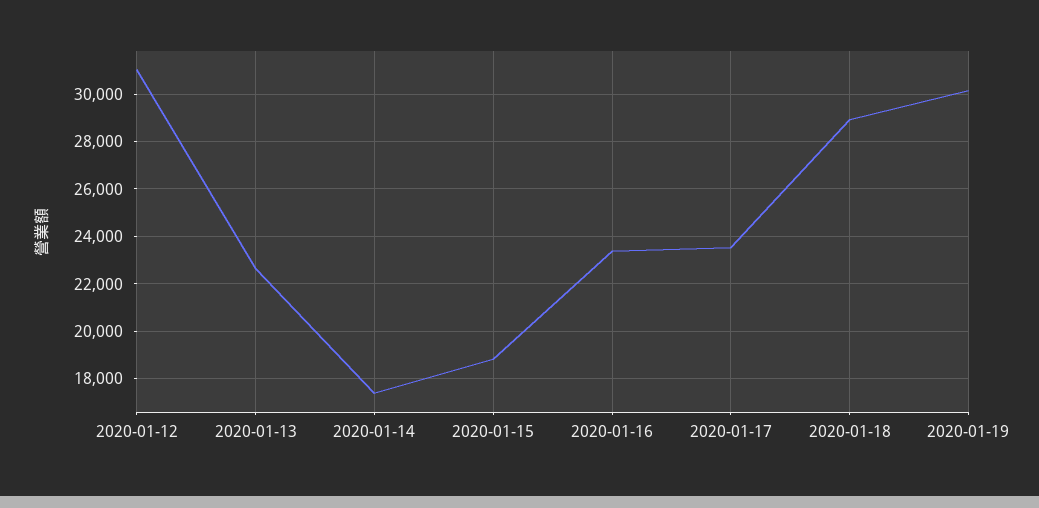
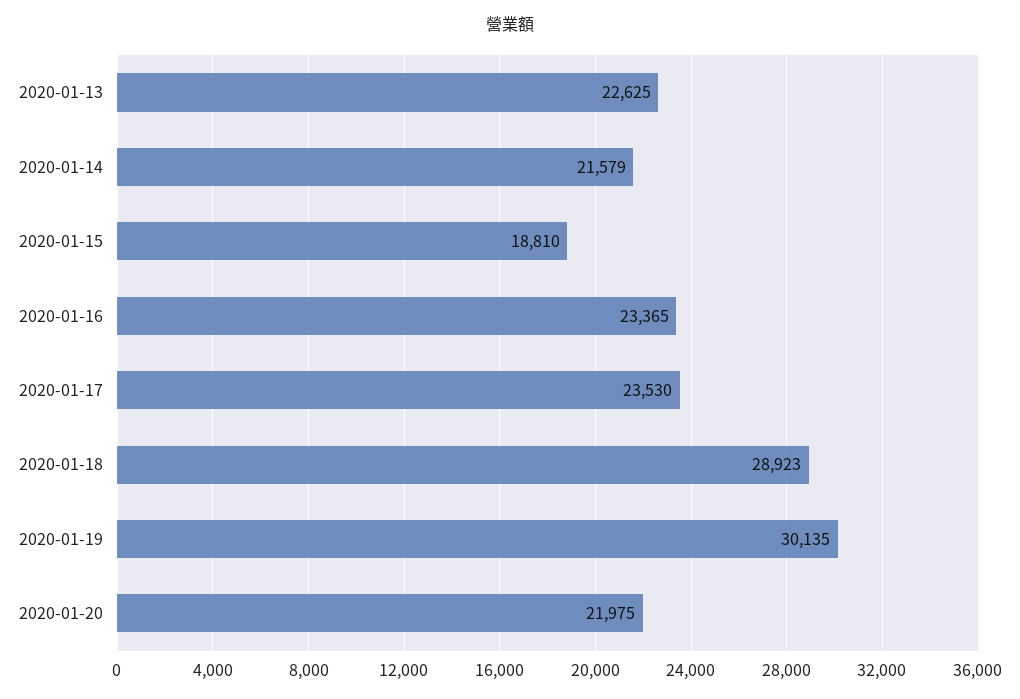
2020-01-12: 31000 -> none
2020-01-14: 17500 -> 21579
2020-01-20: none -> 21975

